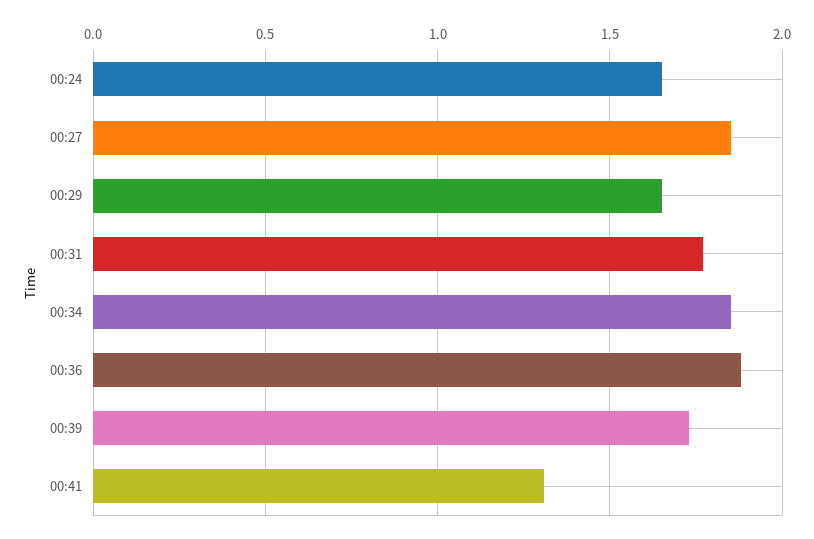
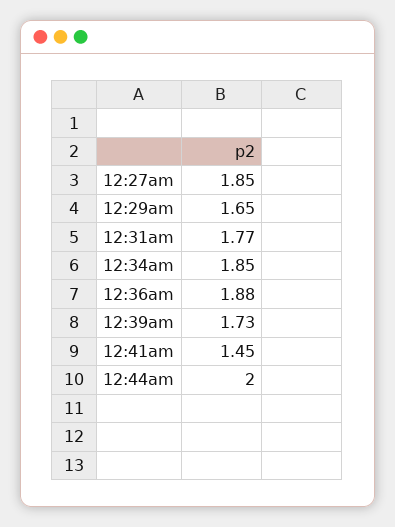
00:24: 1.65 -> none
00:41: 1.3 -> 1.45
12:44am: none -> 2

